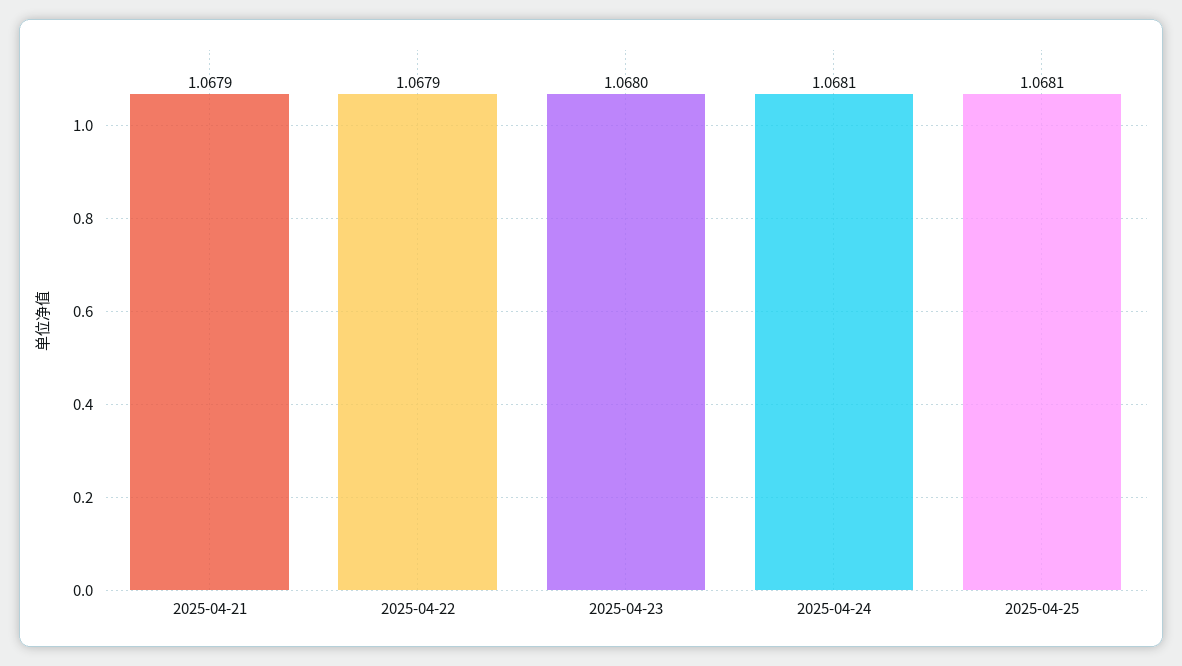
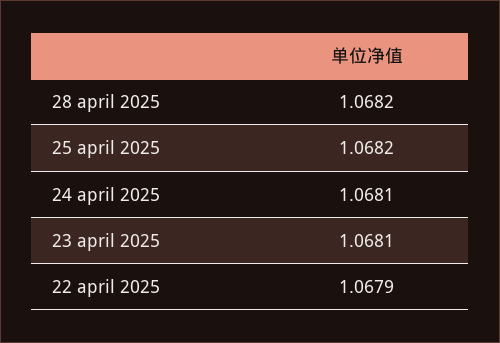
2025-04-21: 1.0679 -> none
2025-04-23: 1.068 -> 1.0681
2025-04-25: 1.0681 -> 1.0682
28 april 2025: none -> 1.0682

